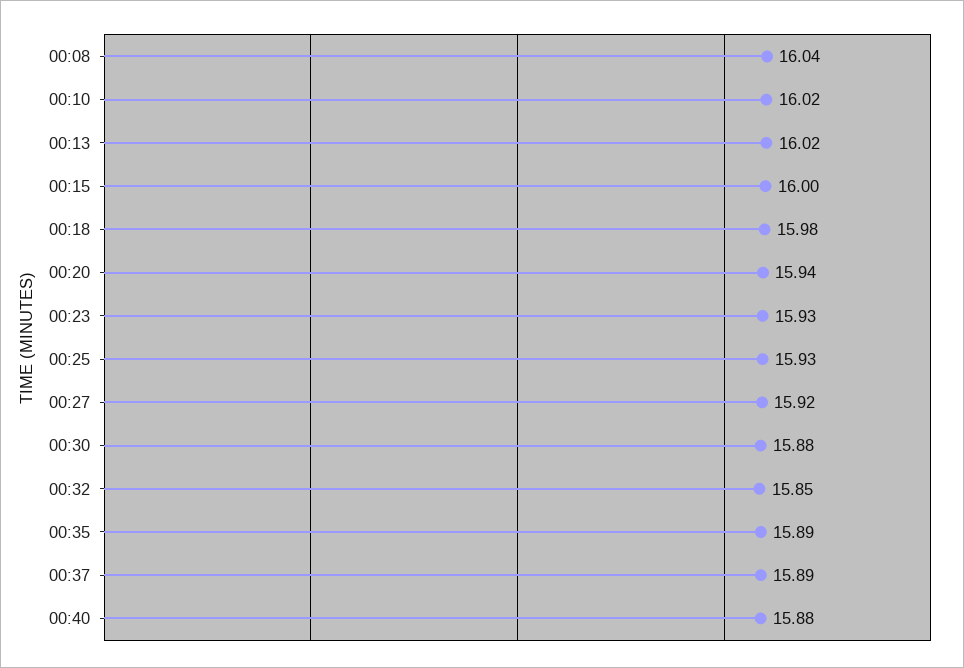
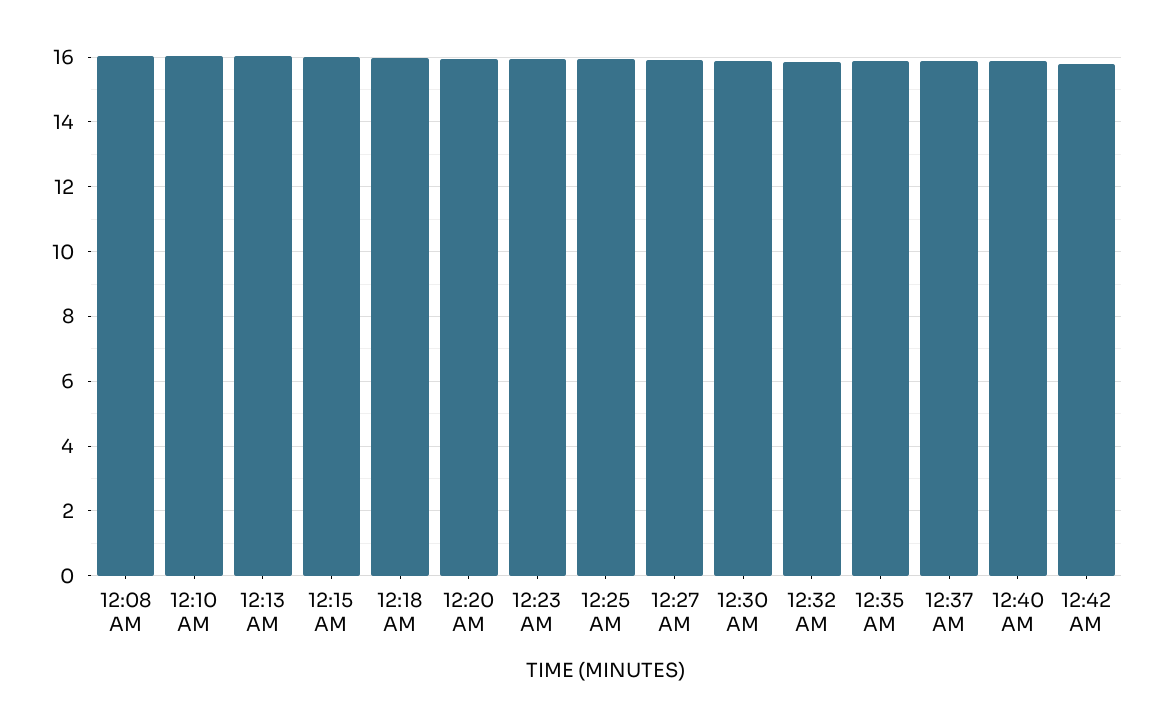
12:42 AM: none -> 15.8

